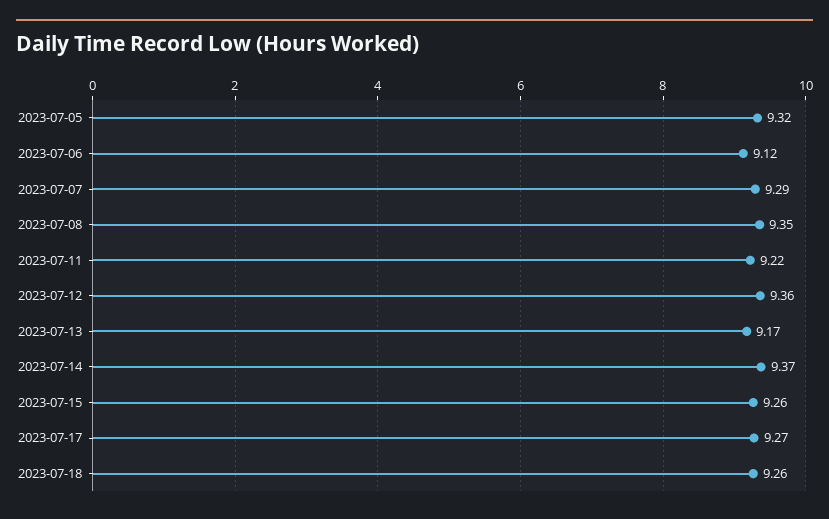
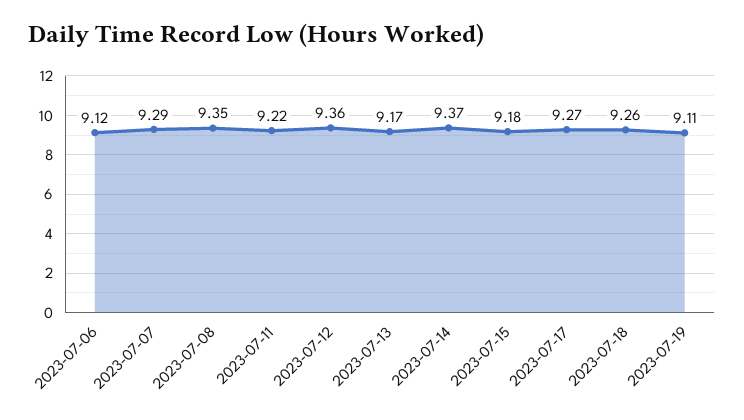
2023-07-05: 9.32 -> none
2023-07-15: 9.26 -> 9.18
2023-07-19: none -> 9.11

